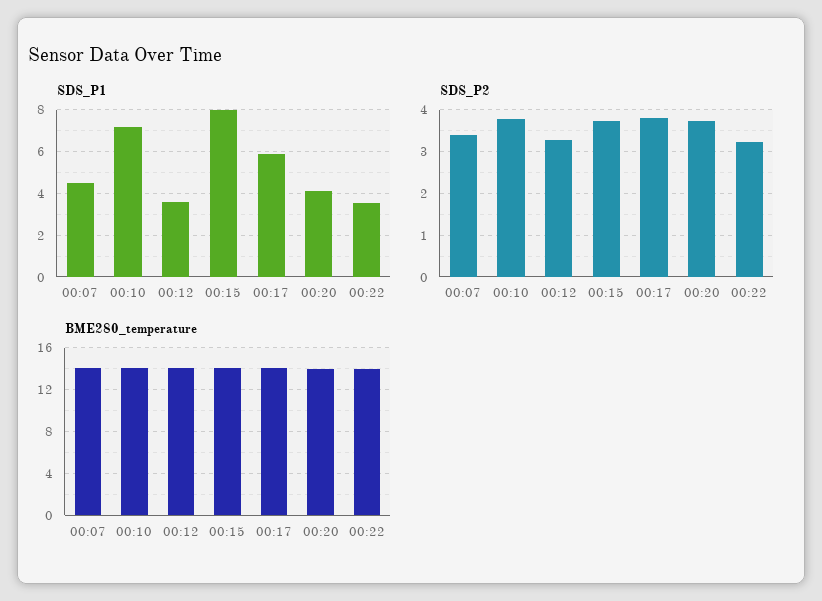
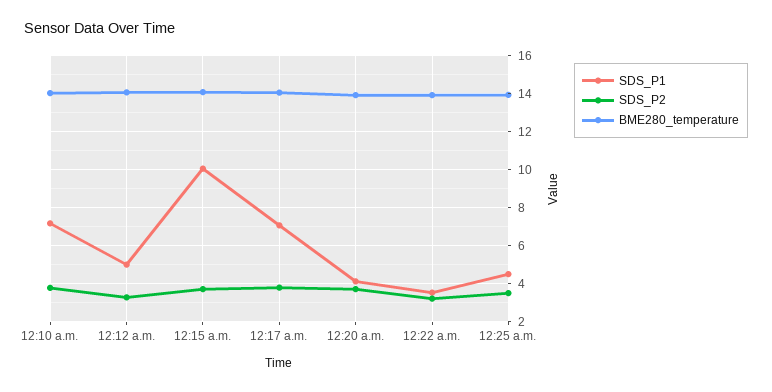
SDS_P1, 00:07: 4.5 -> none
SDS_P1, 00:12: 3.5 -> 5
SDS_P1, 00:15: 8 -> 10
SDS_P1, 00:17: 6 -> 7
SDS_P2, 00:07: 3.4 -> none
BME280_temperature, 00:07: 14 -> none
SDS_P1, 12:25 a.m.: none -> 4.5
SDS_P2, 12:25 a.m.: none -> 3.5
BME280_temperature, 12:25 a.m.: none -> 14

